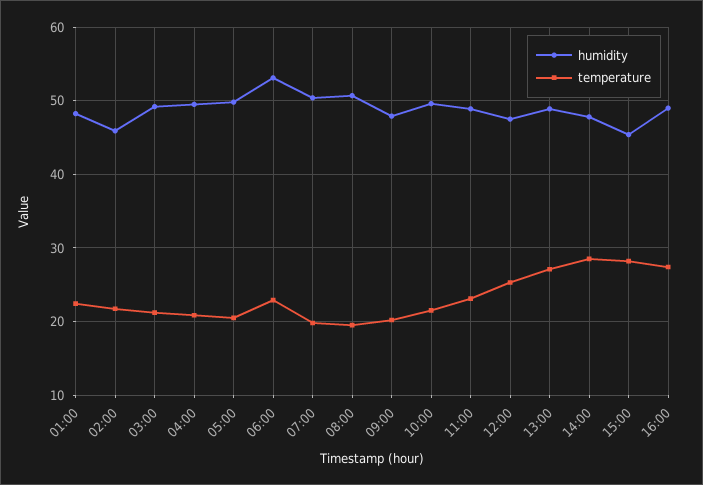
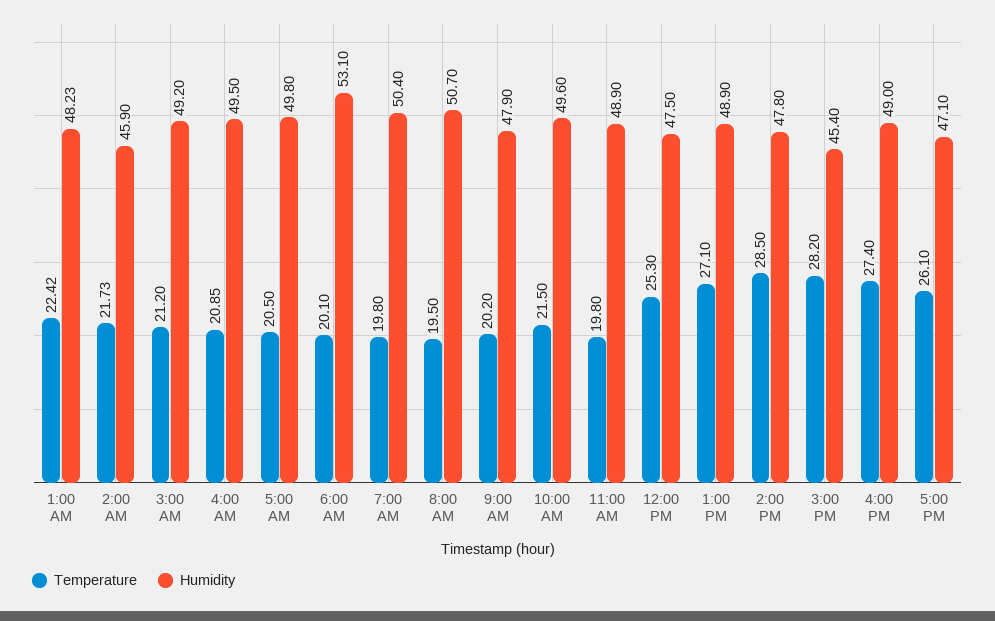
temperature, 06:00: 23 -> 20.1
temperature, 11:00: 23 -> 19.8
temperature, 5:00 PM: none -> 26.1
humidity, 5:00 PM: none -> 47.1

